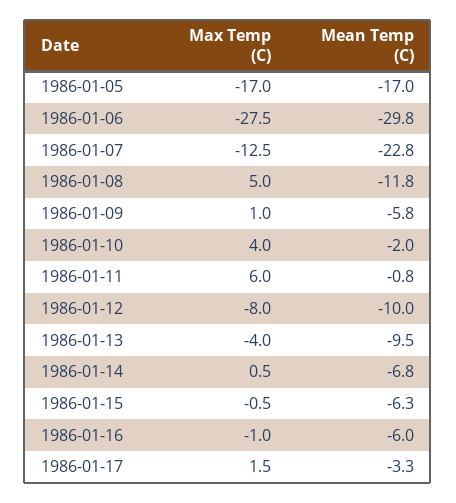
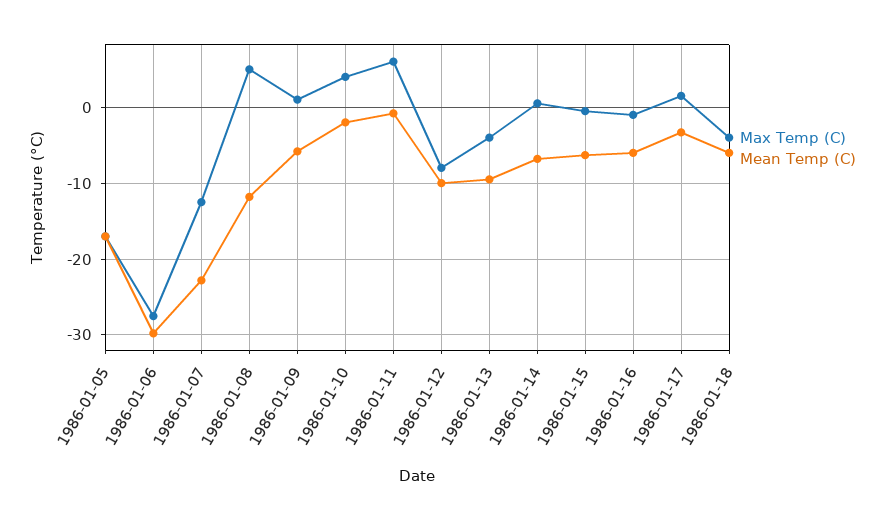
Max Temp (C), 1986-01-18: none -> -4
Mean Temp (C), 1986-01-18: none -> -6

